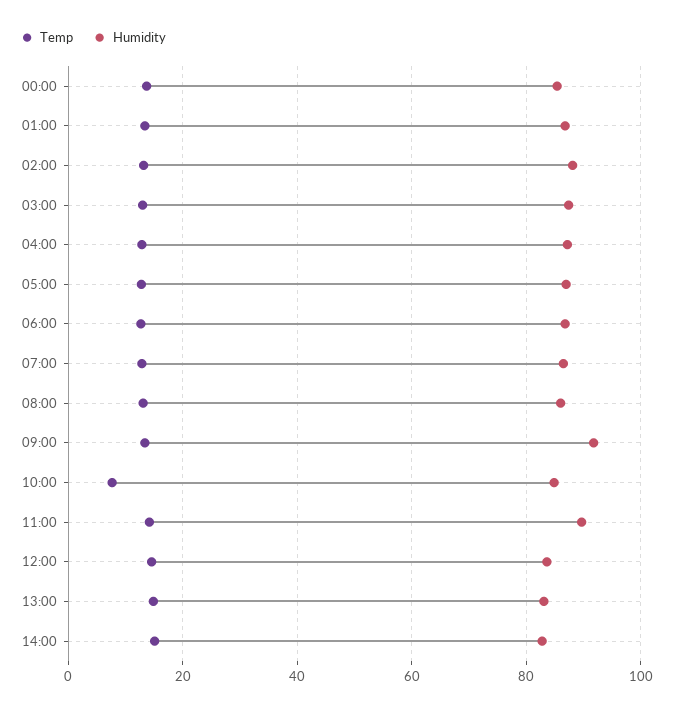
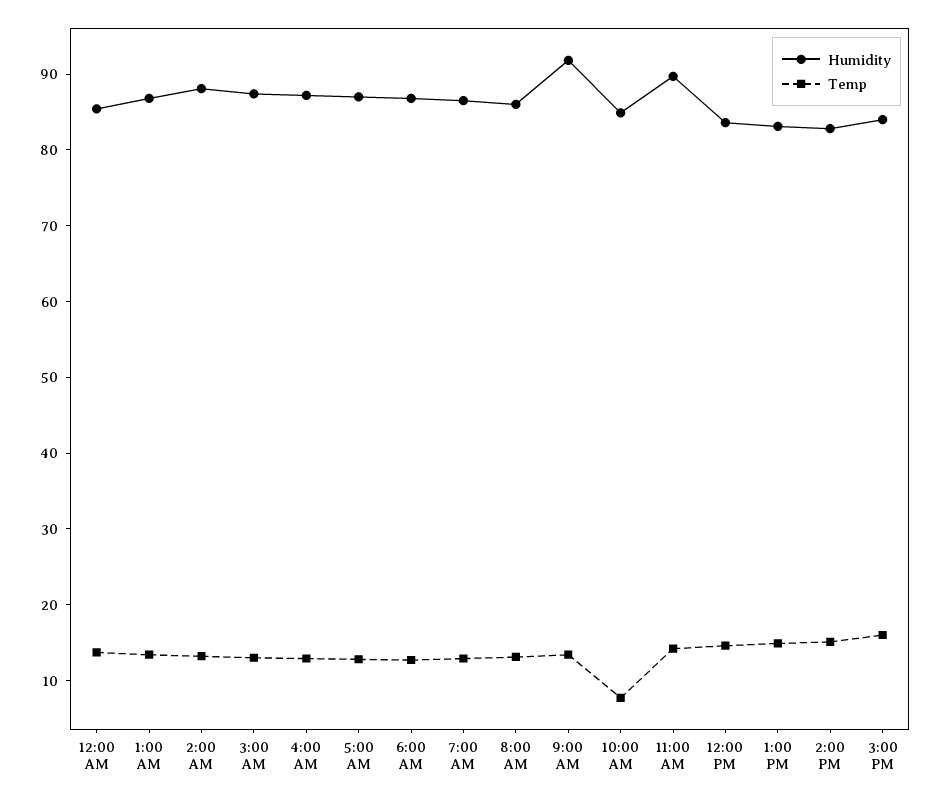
Humidity, 3:00 PM: none -> 84
Temp, 3:00 PM: none -> 16

